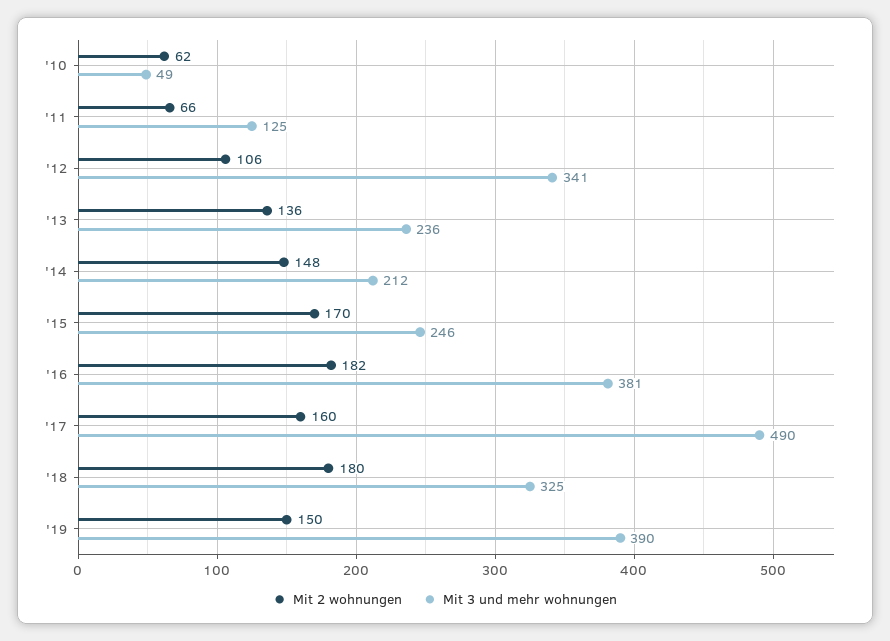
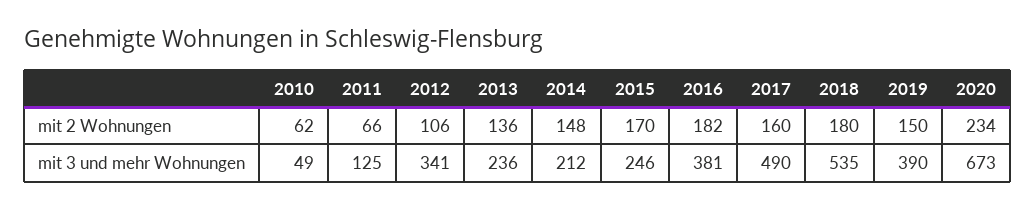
Mit 3 und mehr wohnungen, '18: 325 -> 535
Mit 2 wohnungen, 2020: none -> 234
Mit 3 und mehr wohnungen, 2020: none -> 673

